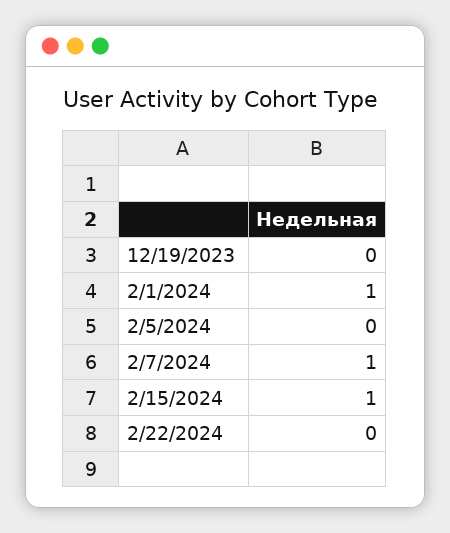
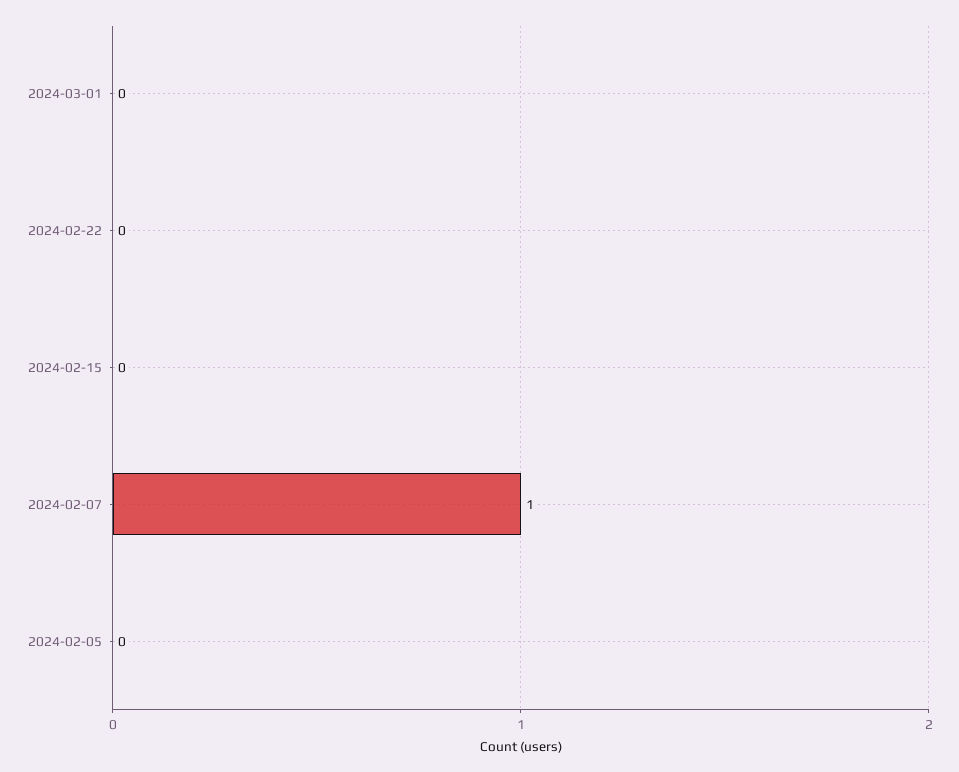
12/19/2023: 0 -> none
2/1/2024: 1 -> none
2/15/2024: 1 -> 0
2024-03-01: none -> 0

